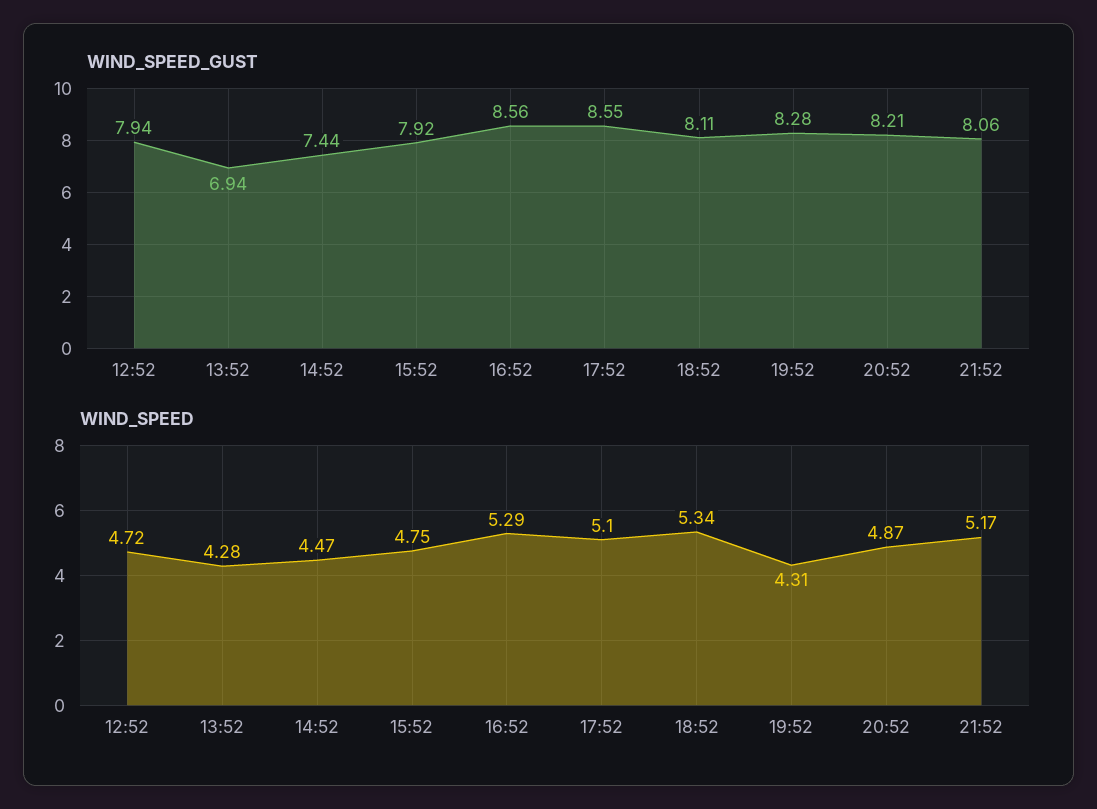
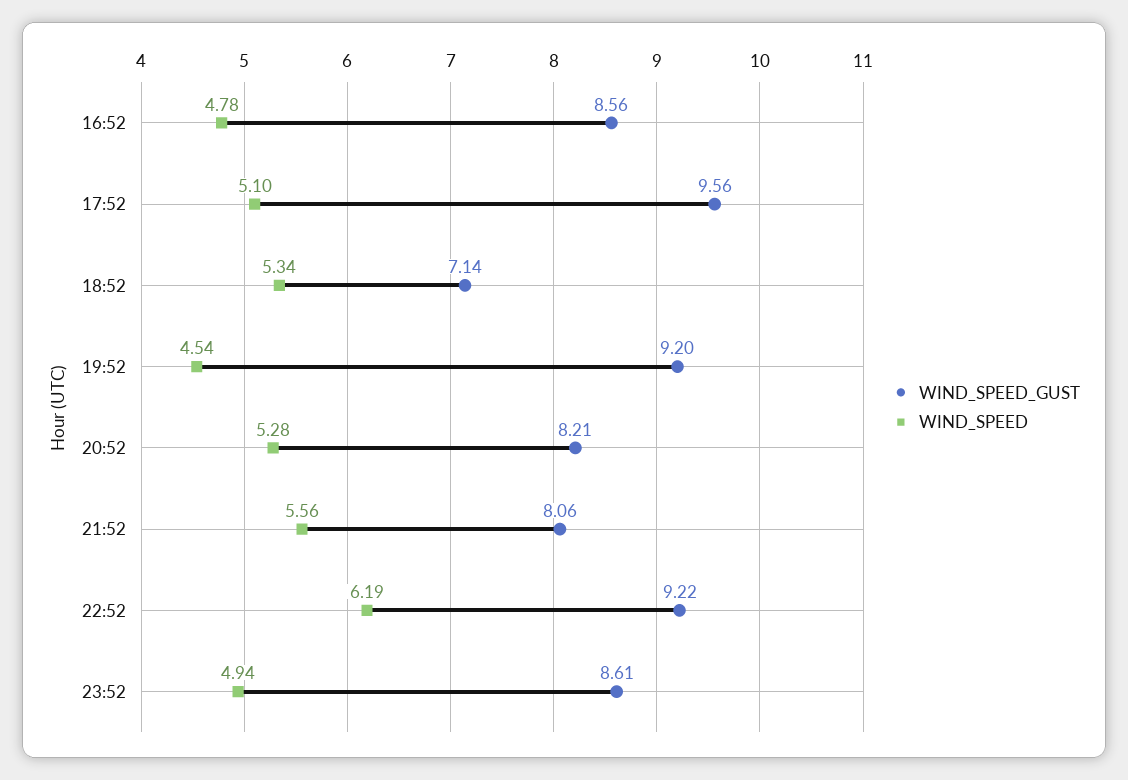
WIND_SPEED_GUST, 12:52: 7.94 -> none
WIND_SPEED_GUST, 13:52: 6.94 -> none
WIND_SPEED_GUST, 14:52: 7.44 -> none
WIND_SPEED_GUST, 15:52: 7.92 -> none
WIND_SPEED_GUST, 17:52: 8.55 -> 9.56
WIND_SPEED_GUST, 18:52: 8.11 -> 7.14
WIND_SPEED_GUST, 19:52: 8.28 -> 9.2
WIND_SPEED, 12:52: 4.72 -> none
WIND_SPEED, 13:52: 4.28 -> none
WIND_SPEED, 14:52: 4.47 -> none
WIND_SPEED, 15:52: 4.75 -> none
WIND_SPEED, 16:52: 5.29 -> 4.78
WIND_SPEED, 19:52: 4.31 -> 4.54
WIND_SPEED, 20:52: 4.87 -> 5.28
WIND_SPEED, 21:52: 5.17 -> 5.56
WIND_SPEED_GUST, 22:52: none -> 9.22
WIND_SPEED, 22:52: none -> 6.19
WIND_SPEED_GUST, 23:52: none -> 8.61
WIND_SPEED, 23:52: none -> 4.94

